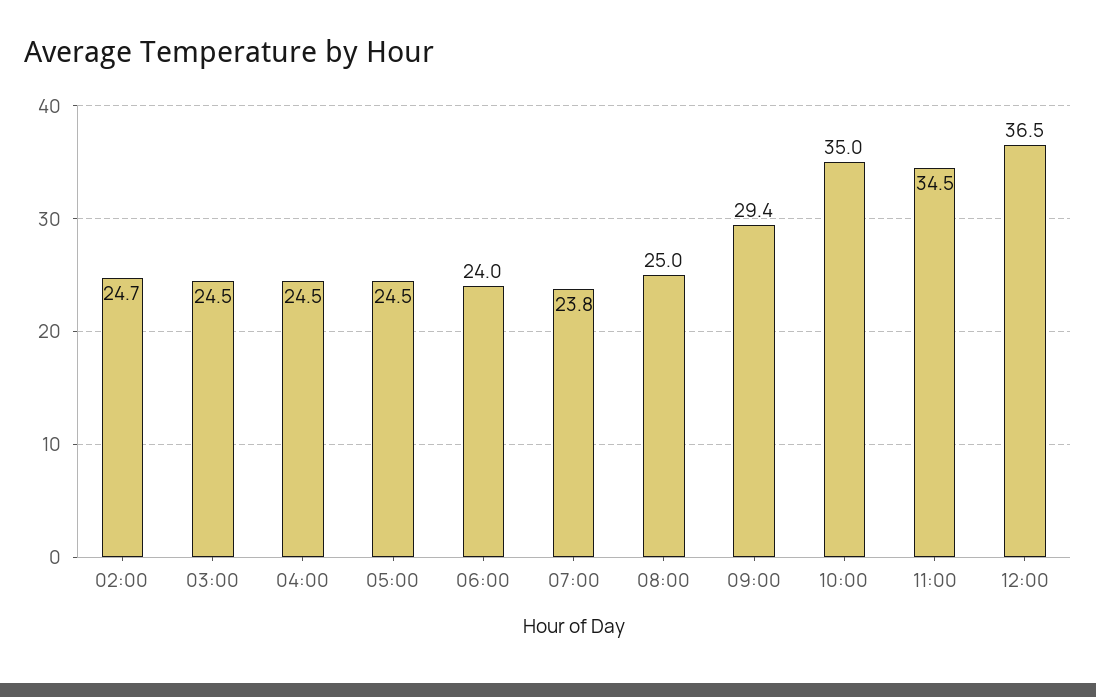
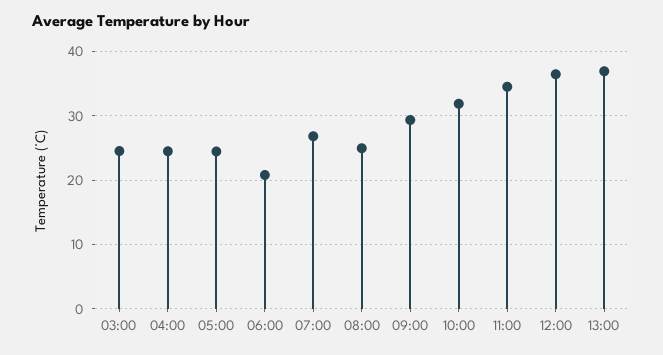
02:00: 24.7 -> none
06:00: 24 -> 21
07:00: 23.8 -> 27
10:00: 35 -> 32
13:00: none -> 37

